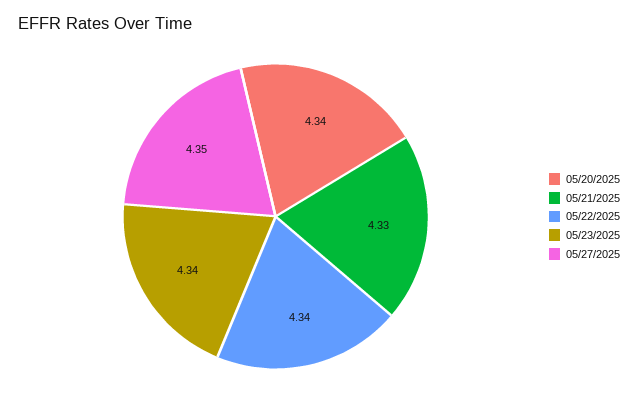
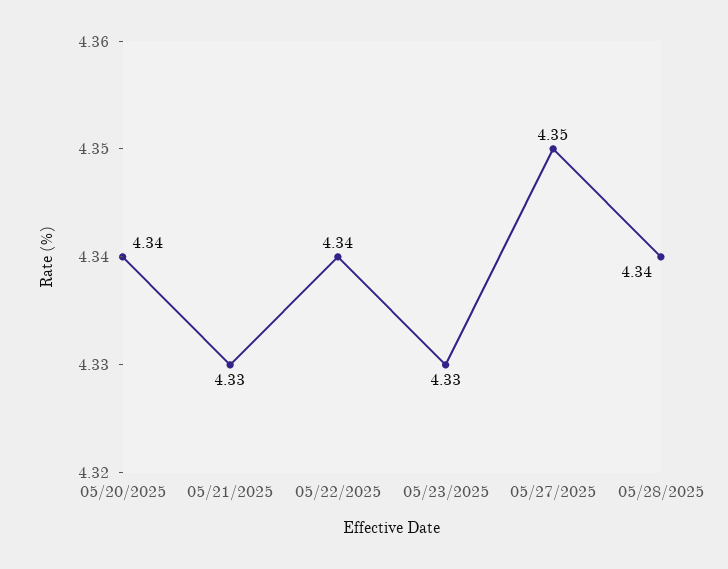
05/23/2025: 4.34 -> 4.33
05/28/2025: none -> 4.34

